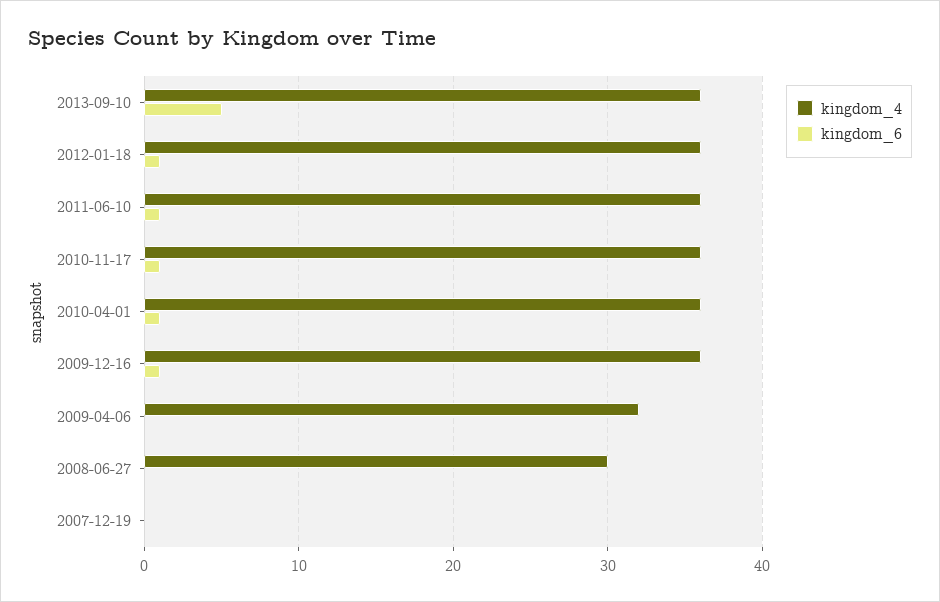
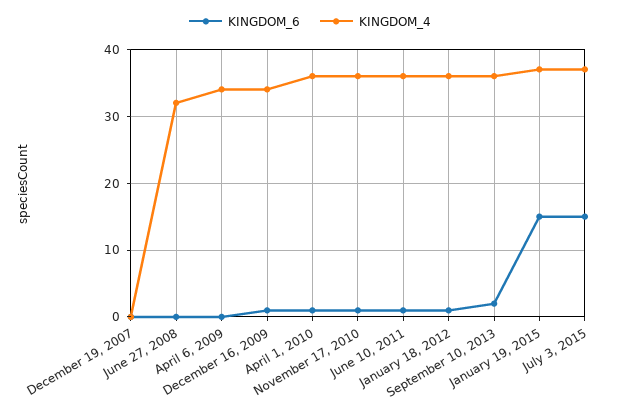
kingdom_6, 2013-09-10: 5 -> 2
kingdom_4, 2009-12-16: 36 -> 34
kingdom_4, 2009-04-06: 32 -> 34
kingdom_4, 2008-06-27: 30 -> 32
kingdom_6, January 19, 2015: none -> 15
kingdom_4, January 19, 2015: none -> 37
kingdom_6, July 3, 2015: none -> 15
kingdom_4, July 3, 2015: none -> 37

